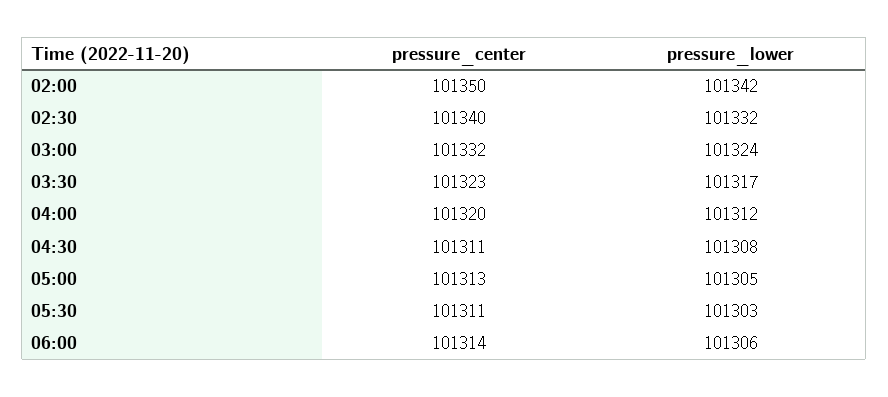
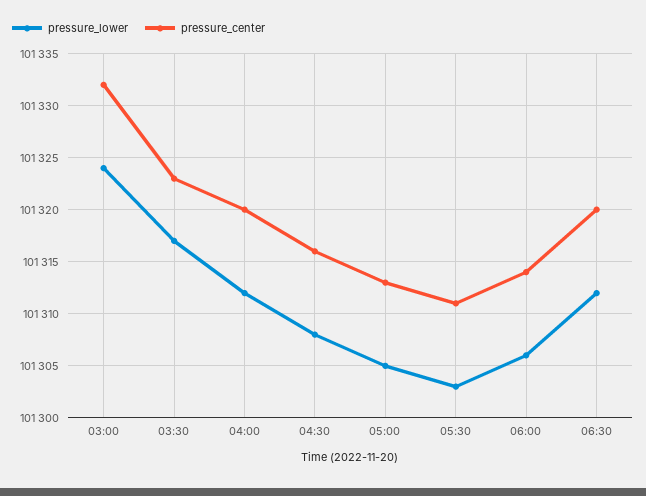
pressure_center, 02:00: 101350 -> none
pressure_lower, 02:00: 101342 -> none
pressure_center, 02:30: 101340 -> none
pressure_lower, 02:30: 101332 -> none
pressure_center, 04:30: 101311 -> 101316
pressure_lower, 06:30: none -> 101312
pressure_center, 06:30: none -> 101320

